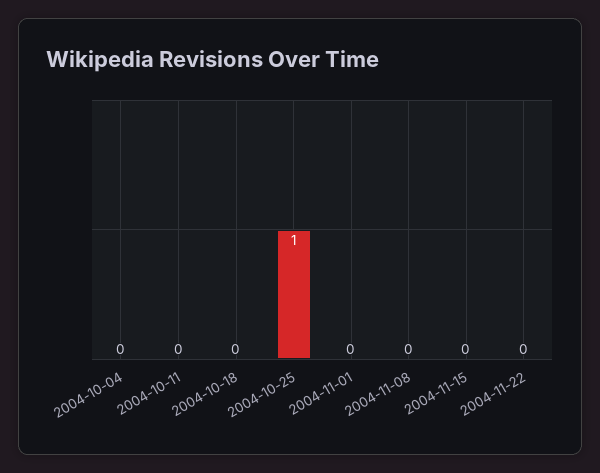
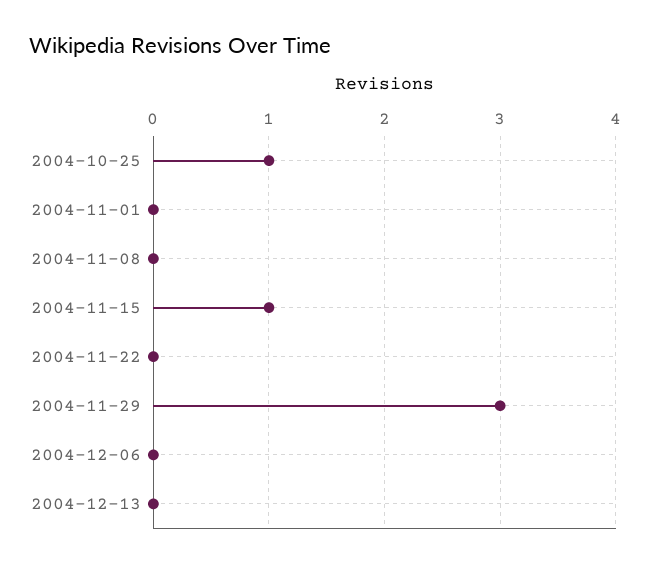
2004-10-04: 0 -> none
2004-10-11: 0 -> none
2004-10-18: 0 -> none
2004-11-15: 0 -> 1
2004-11-29: none -> 3
2004-12-06: none -> 0
2004-12-13: none -> 0

